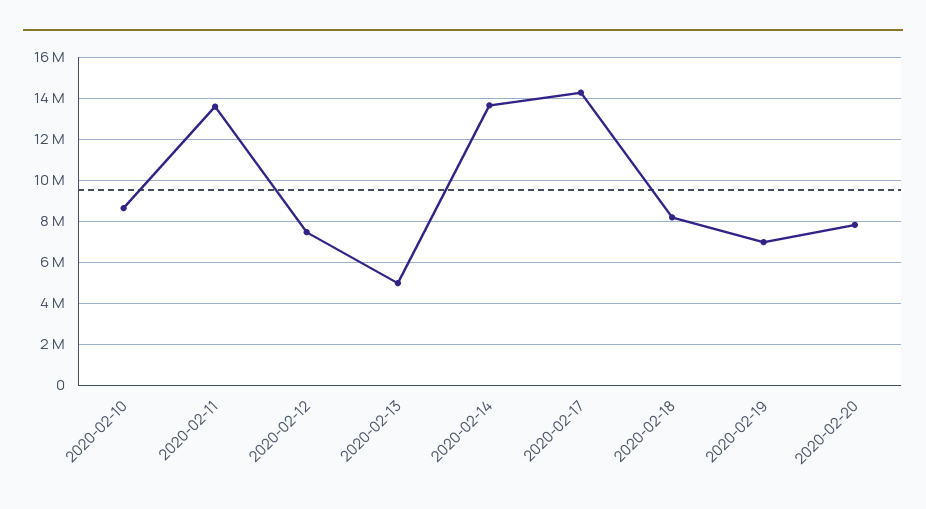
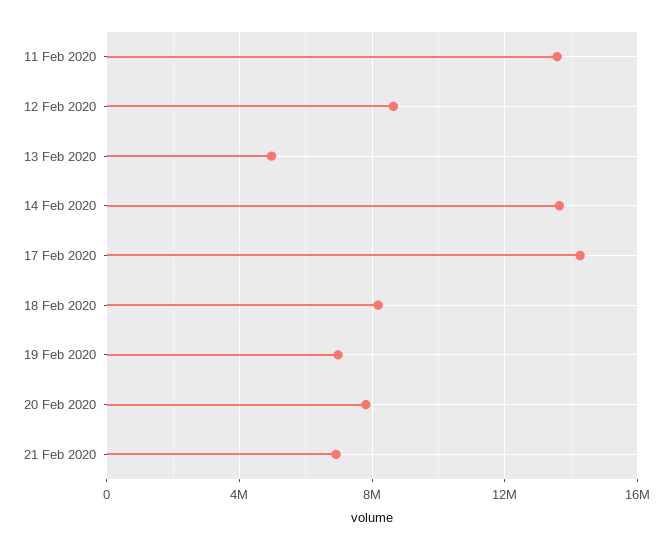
2020-02-10: 8500000 -> none
2020-02-12: 7500000 -> 8500000
21 Feb 2020: none -> 7000000

